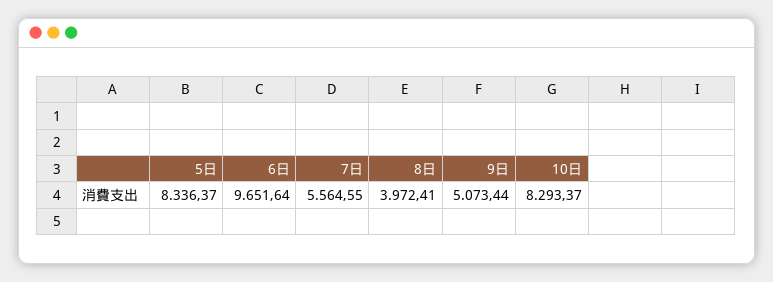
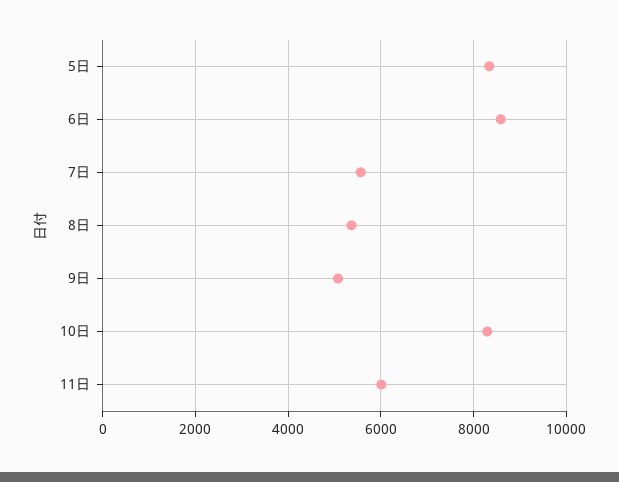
6日: 9651.64 -> 8600
8日: 3972.41 -> 5400
11日: none -> 6000

